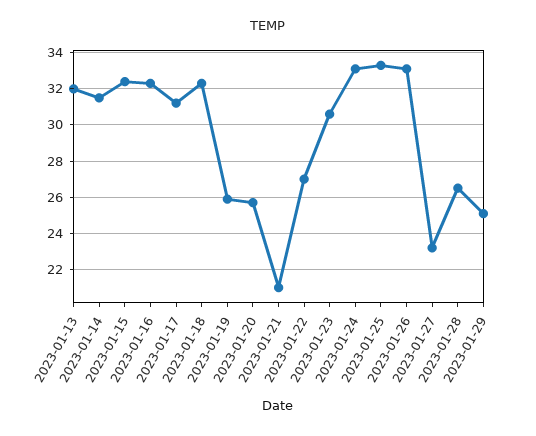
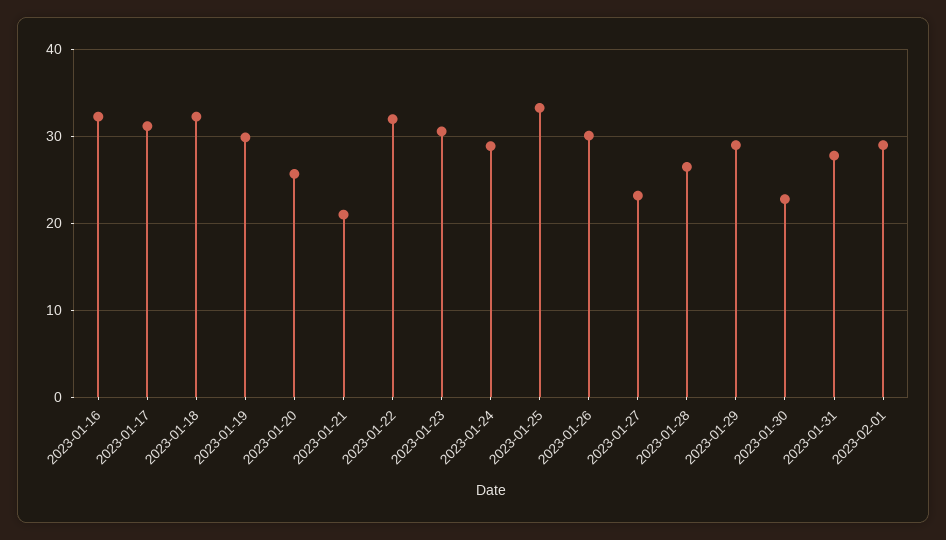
2023-01-13: 32 -> none
2023-01-14: 31.5 -> none
2023-01-15: 32.5 -> none
2023-01-19: 26 -> 30
2023-01-22: 27 -> 32
2023-01-24: 33 -> 29
2023-01-26: 33 -> 30
2023-01-29: 25 -> 29
2023-01-30: none -> 23
2023-01-31: none -> 28
2023-02-01: none -> 29

